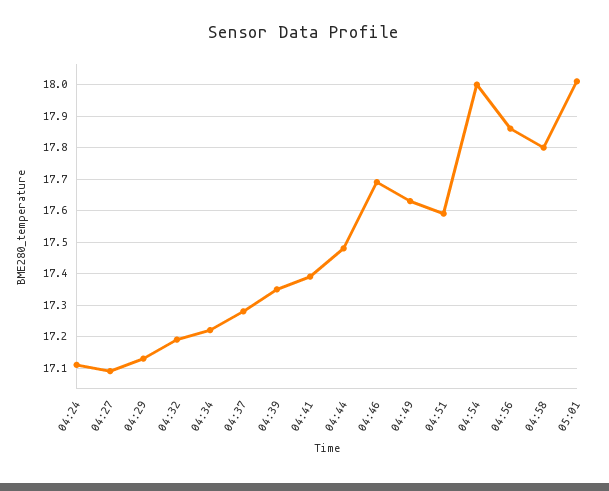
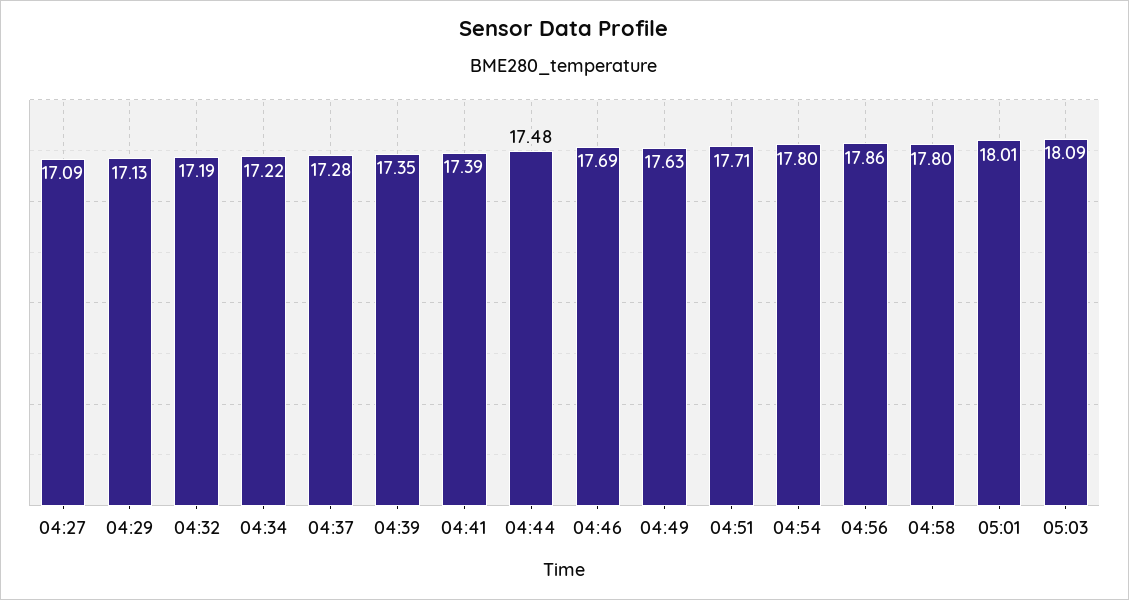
04:24: 17.1 -> none
04:51: 17.6 -> 17.71
04:54: 18 -> 17.8
05:03: none -> 18.09

